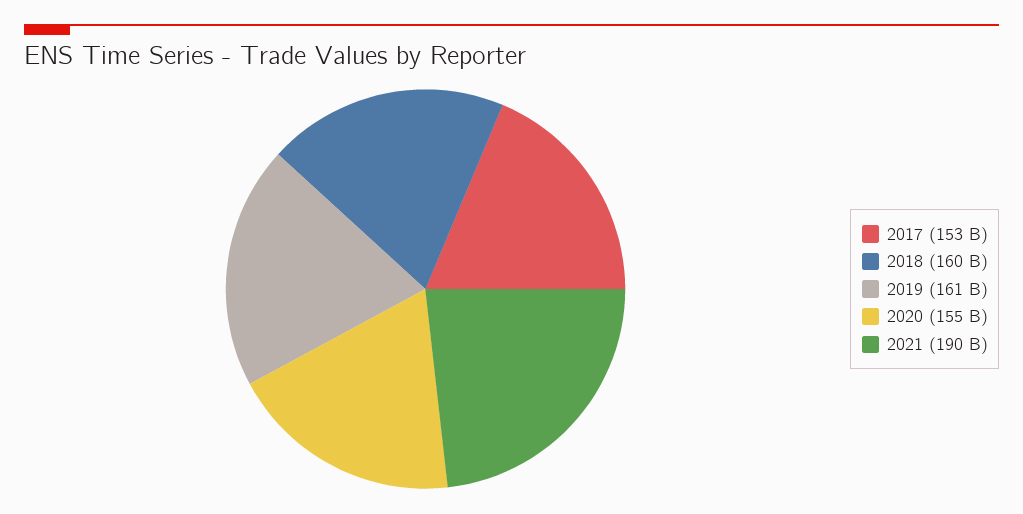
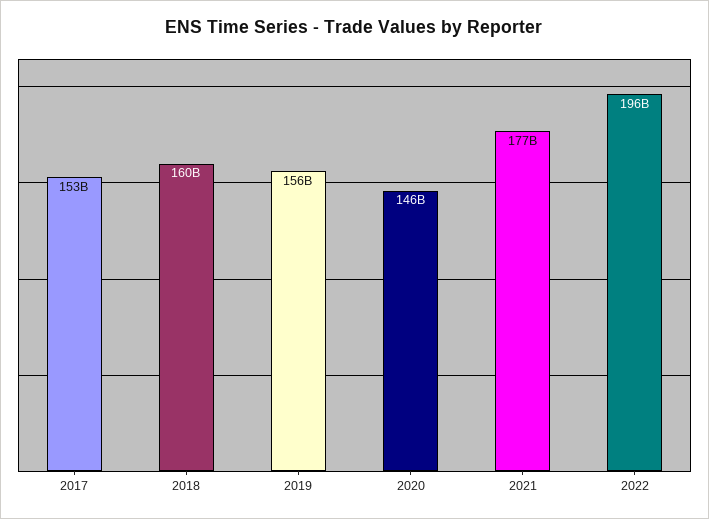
2019: 161000000000 -> 156000000000
2020: 155000000000 -> 146000000000
2021: 190000000000 -> 177000000000
2022: none -> 196000000000

